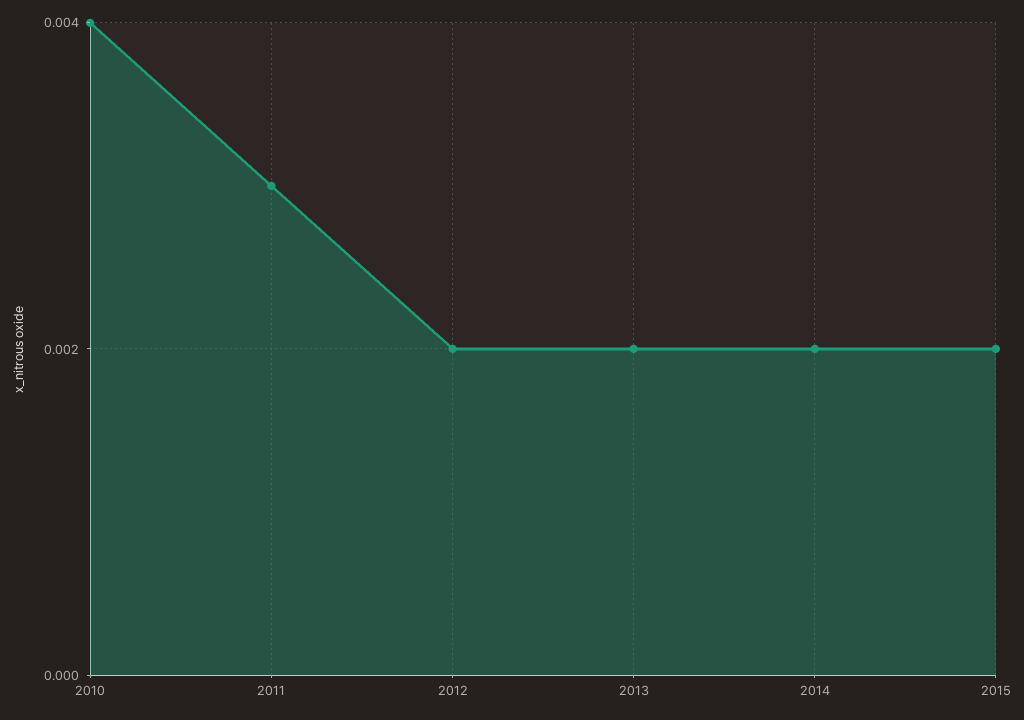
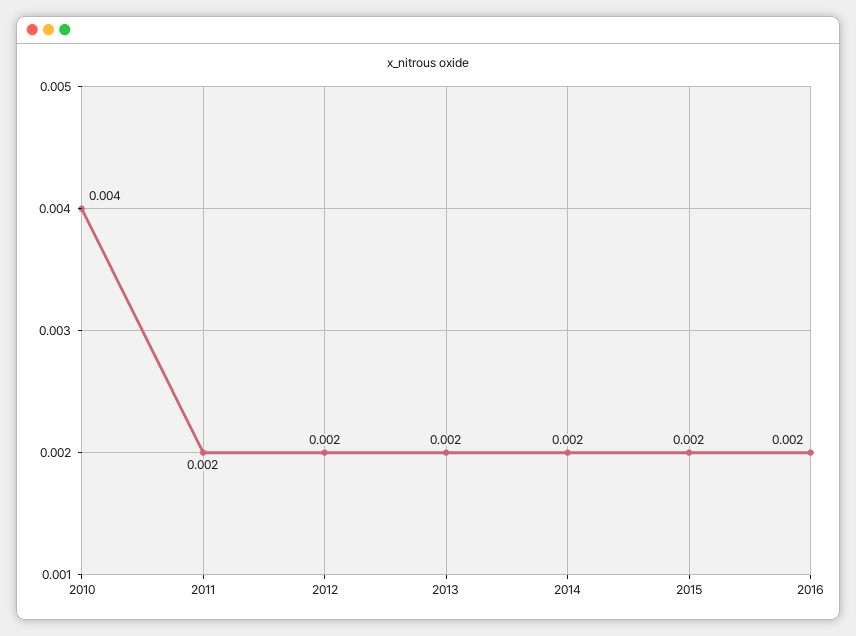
2011: 0.003 -> 0.002
2016: none -> 0.002

